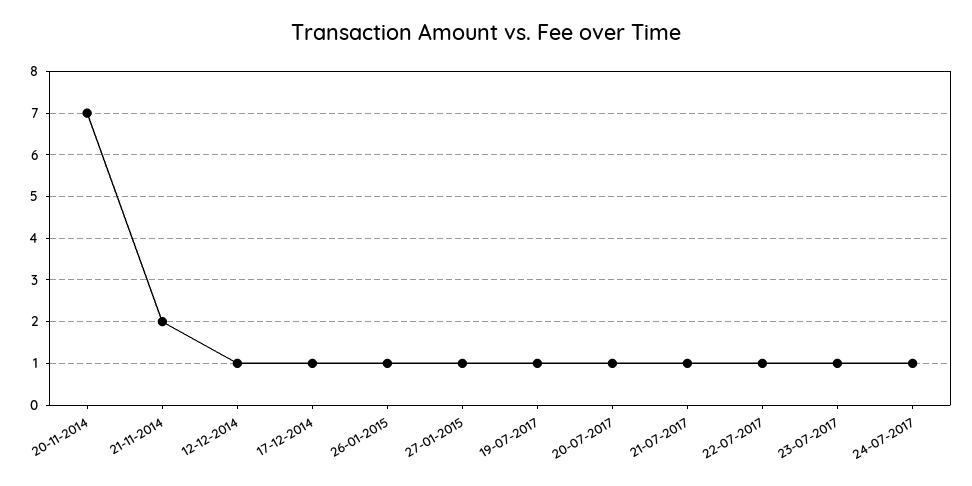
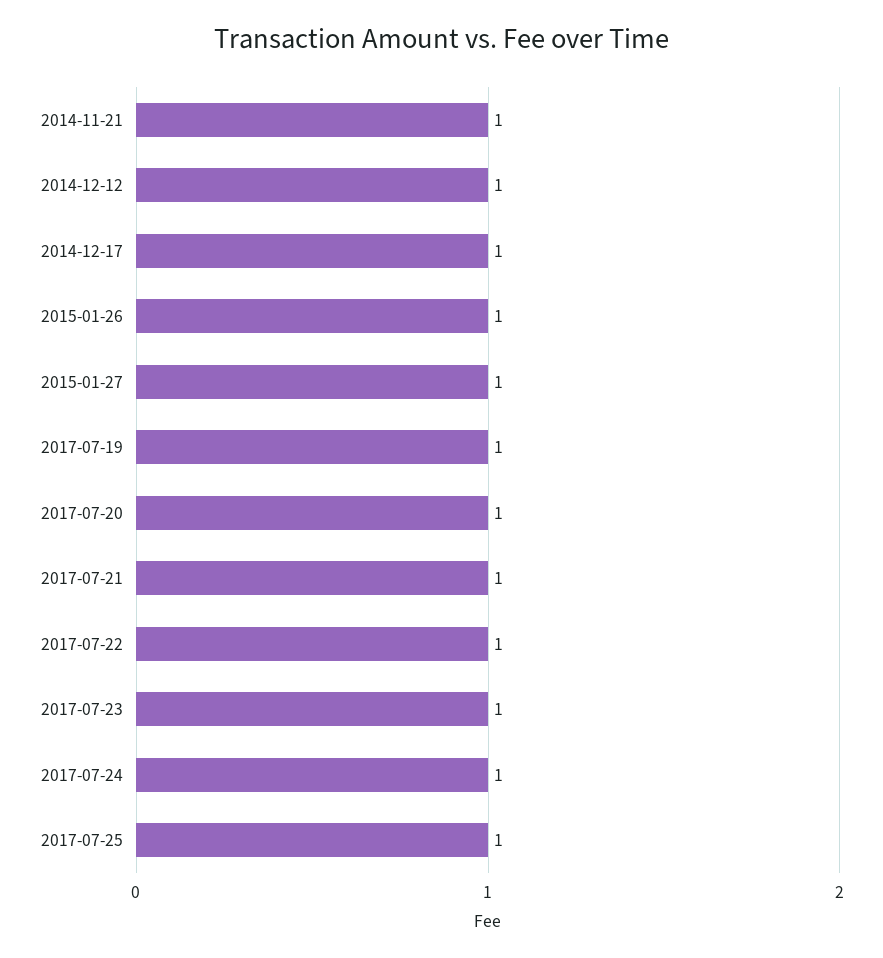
20-11-2014: 7 -> none
21-11-2014: 2 -> 1
2017-07-25: none -> 1

